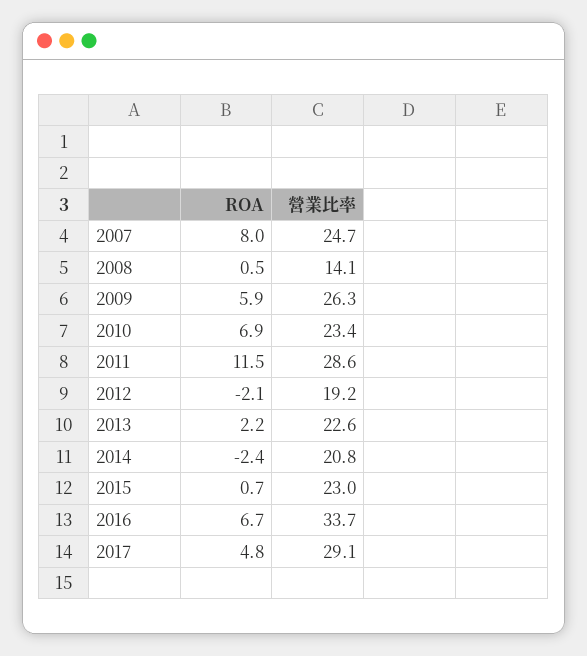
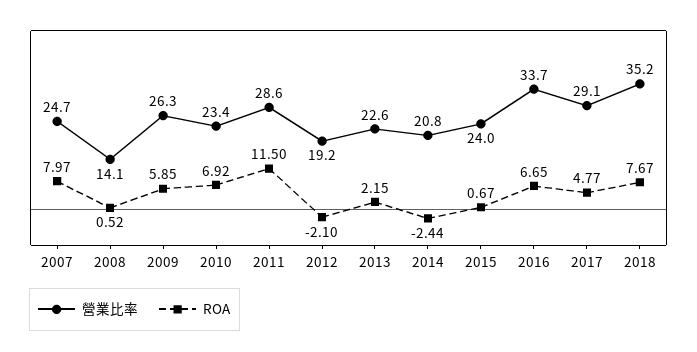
營業比率, 2015: 23 -> 24
營業比率, 2018: none -> 35.2
ROA, 2018: none -> 7.67

